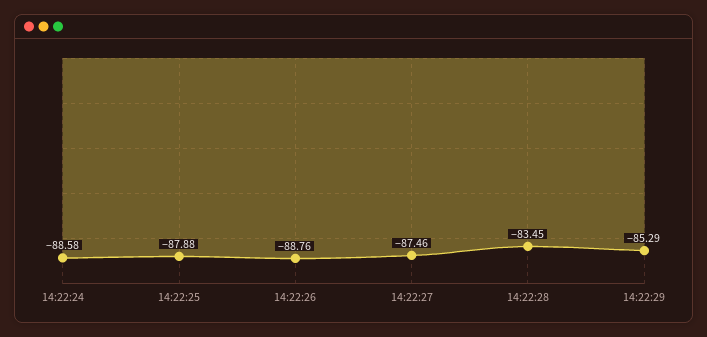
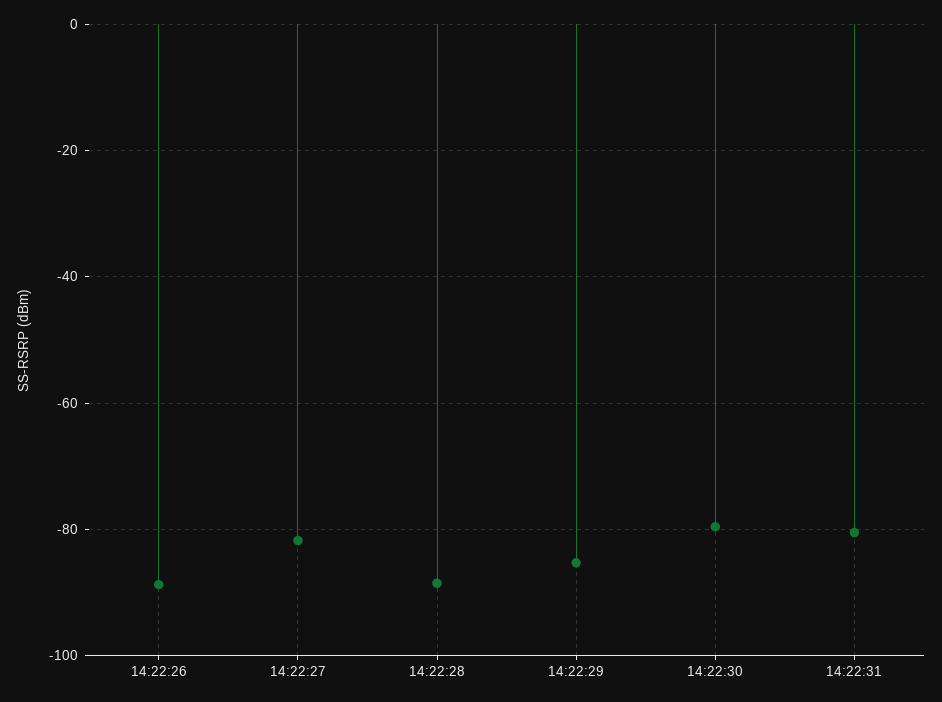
14:22:24: -88.58 -> none
14:22:25: -87.88 -> none
14:22:27: -87.46 -> -82
14:22:28: -83.45 -> -88
14:22:30: none -> -80
14:22:31: none -> -80

